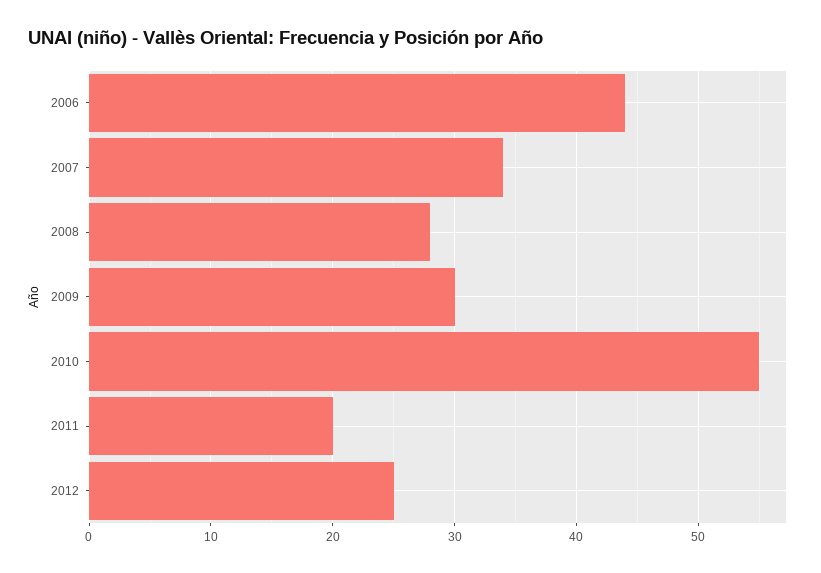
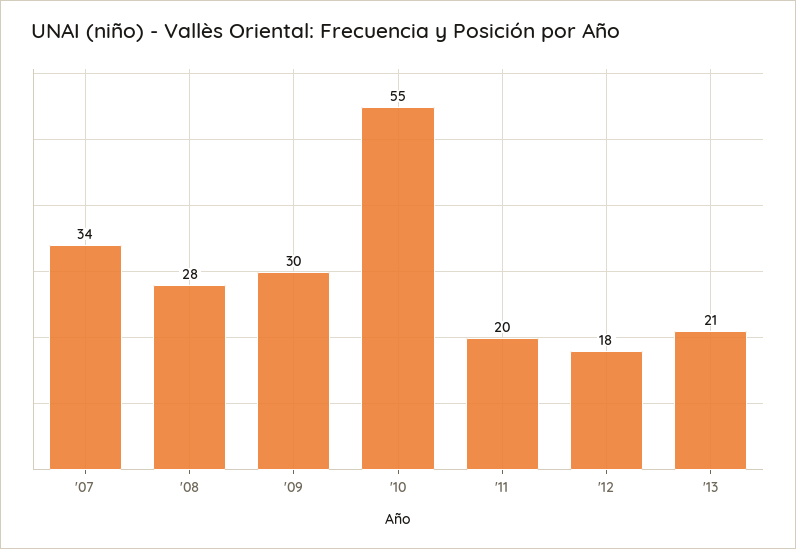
2006: 44 -> none
2012: 25 -> 18
'13: none -> 21

